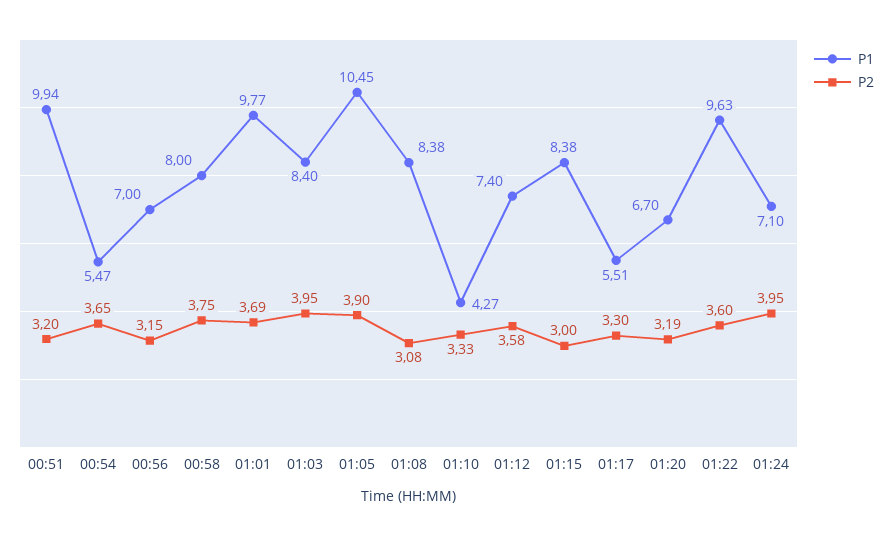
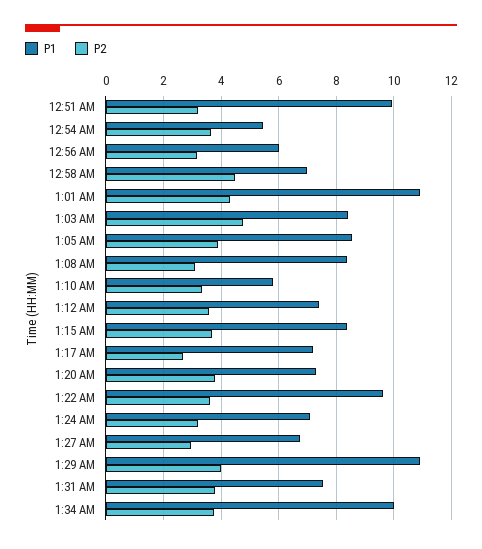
P1, 00:56: 7 -> 6
P1, 00:58: 8 -> 7
P2, 00:58: 3.75 -> 4.5
P1, 01:01: 9.77 -> 11
P2, 01:01: 3.69 -> 4.25
P2, 01:03: 3.95 -> 4.75
P1, 01:05: 10.45 -> 8.5
P1, 01:10: 4.27 -> 5.75
P2, 01:15: 3 -> 3.75
P1, 01:17: 5.51 -> 7.25
P2, 01:17: 3.3 -> 2.75
P1, 01:20: 6.7 -> 7.25
P2, 01:20: 3.19 -> 3.75
P2, 01:24: 3.95 -> 3.25
P1, 1:27 AM: none -> 6.75
P2, 1:27 AM: none -> 3
P1, 1:29 AM: none -> 11
P2, 1:29 AM: none -> 4
P1, 1:31 AM: none -> 7.5
P2, 1:31 AM: none -> 3.75
P1, 1:34 AM: none -> 10
P2, 1:34 AM: none -> 3.75

